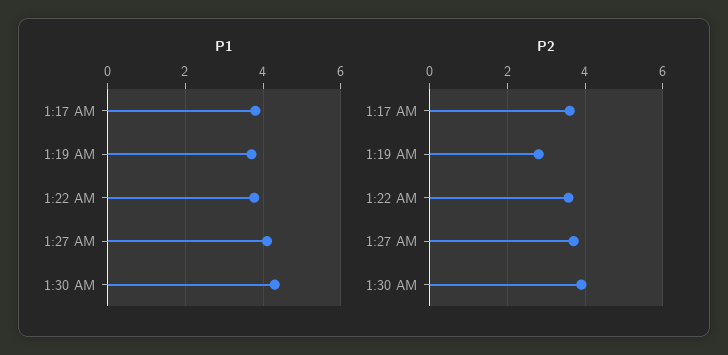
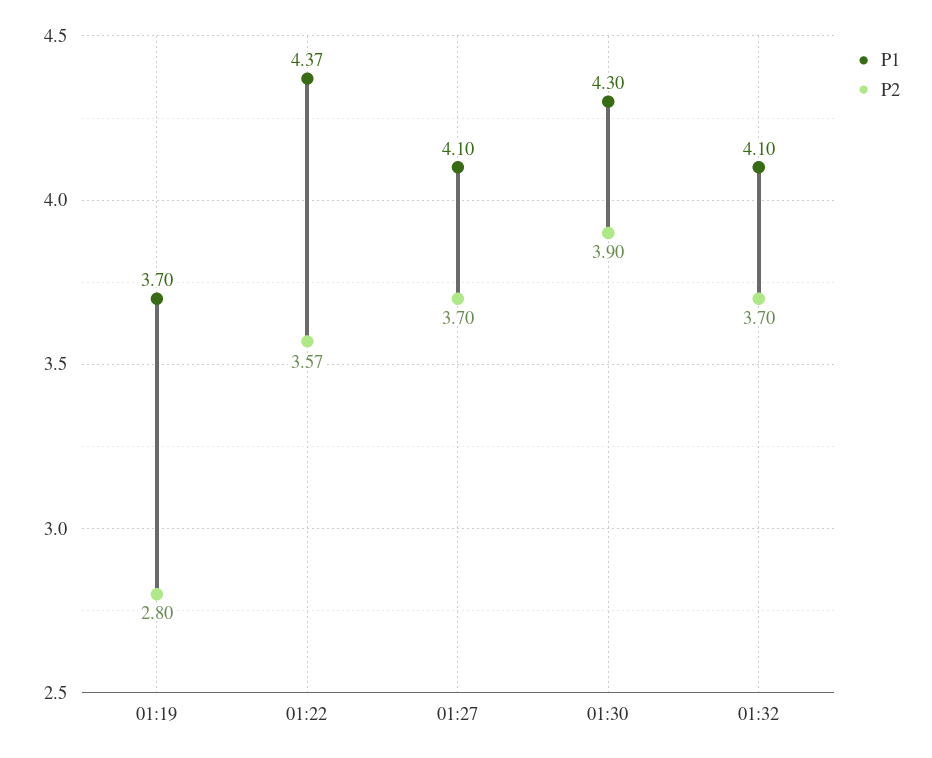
P1, 1:17 AM: 3.8 -> none
P1, 1:22 AM: 3.8 -> 4.37
P2, 1:17 AM: 3.6 -> none
P1, 01:32: none -> 4.1
P2, 01:32: none -> 3.7

